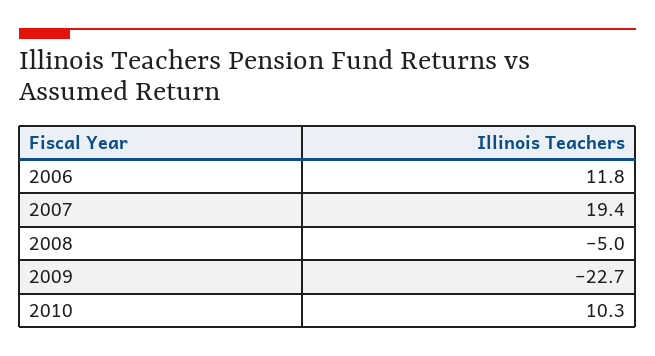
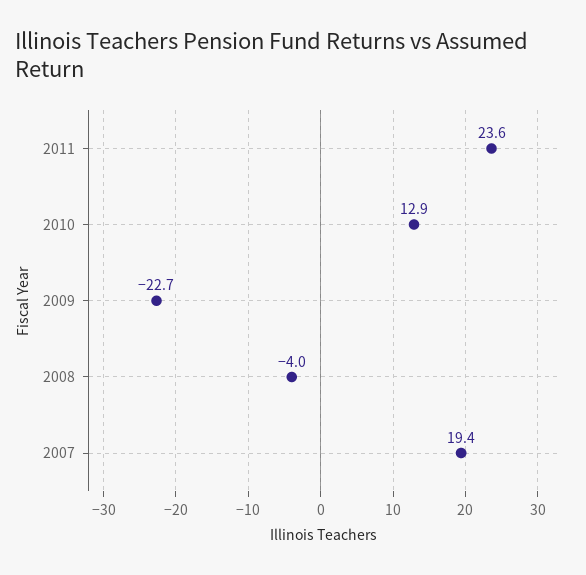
2006: 11.8 -> none
2008: -5 -> -4
2010: 10.3 -> 12.9
2011: none -> 23.6

